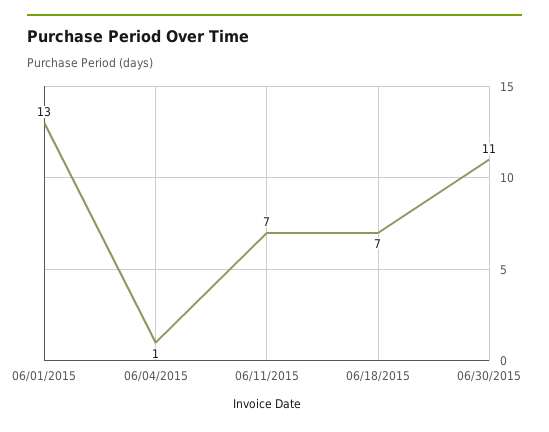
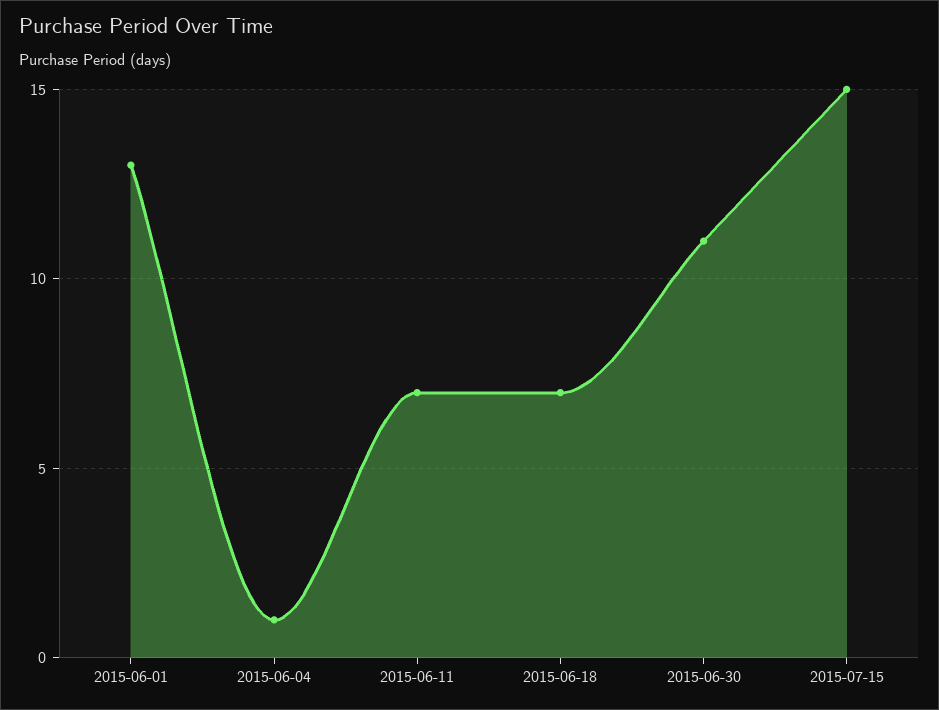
2015-07-15: none -> 15

